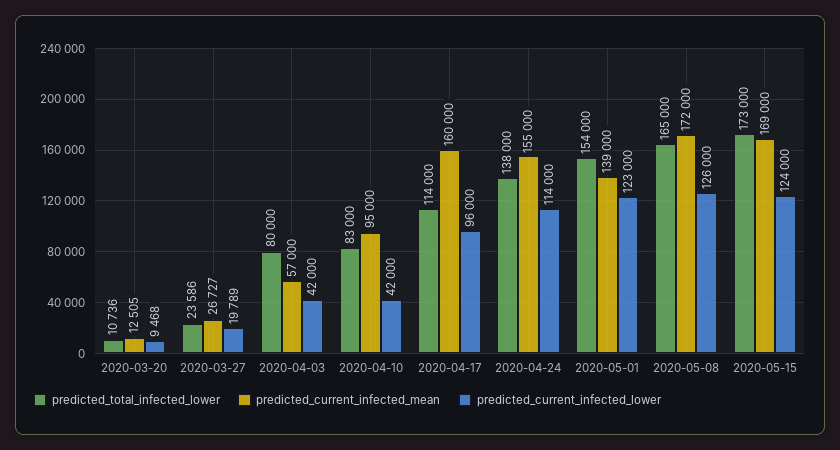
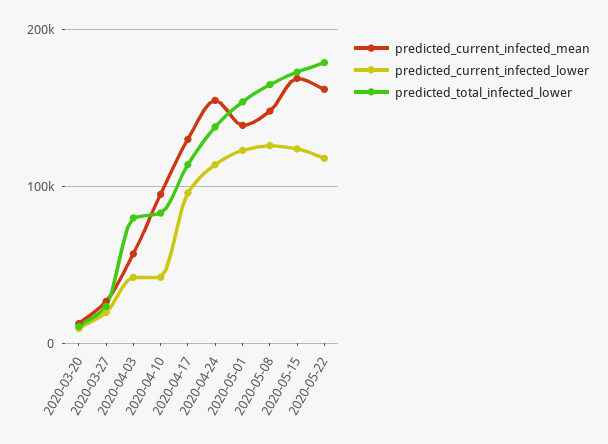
predicted_current_infected_mean, 2020-04-17: 160000 -> 130000
predicted_current_infected_mean, 2020-05-08: 172000 -> 150000
predicted_current_infected_mean, 2020-05-22: none -> 160000
predicted_current_infected_lower, 2020-05-22: none -> 120000
predicted_total_infected_lower, 2020-05-22: none -> 180000

